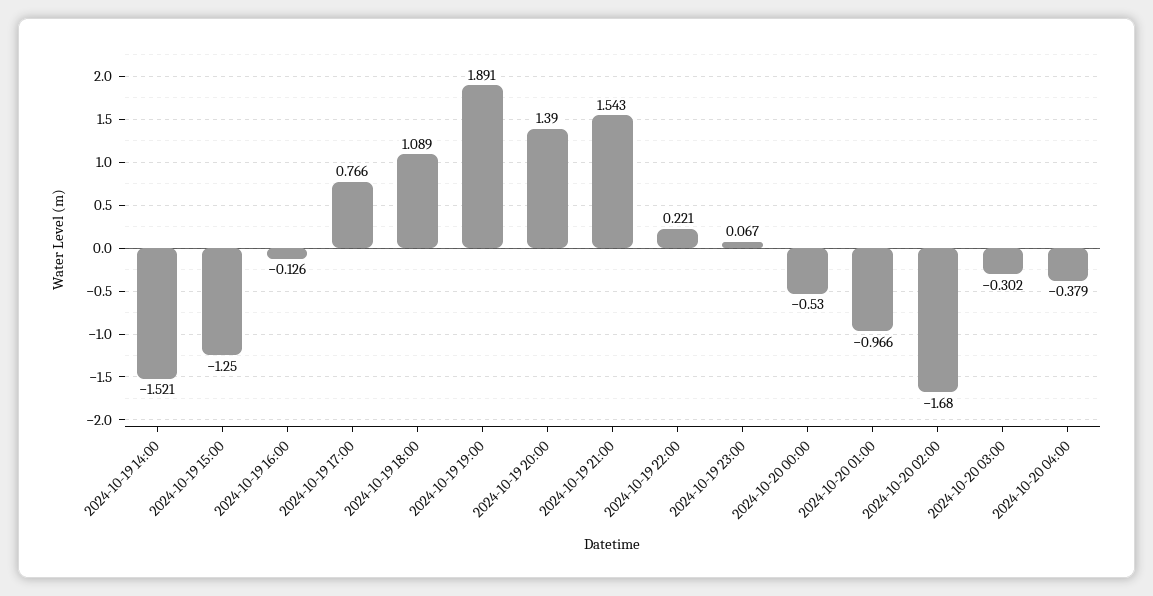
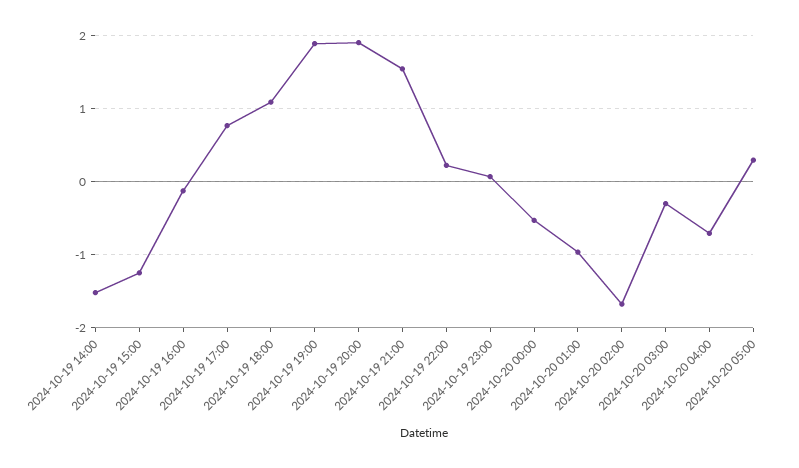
2024-10-19 20:00: 1.39 -> 1.9
2024-10-20 04:00: -0.379 -> -0.7
2024-10-20 05:00: none -> 0.3

